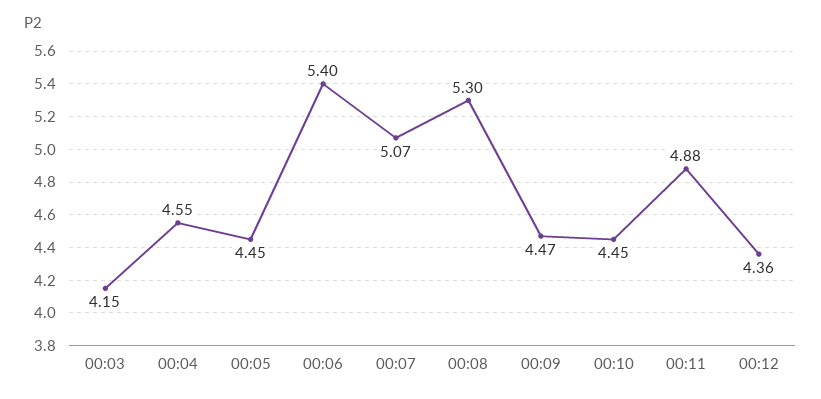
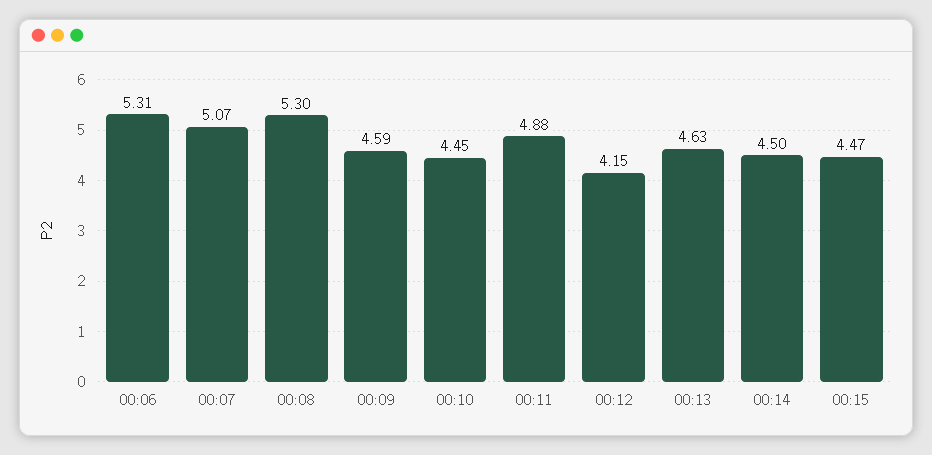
00:03: 4.15 -> none
00:04: 4.55 -> none
00:05: 4.45 -> none
00:06: 5.4 -> 5.31
00:09: 4.47 -> 4.59
00:12: 4.36 -> 4.15
00:13: none -> 4.63
00:14: none -> 4.5
00:15: none -> 4.47

